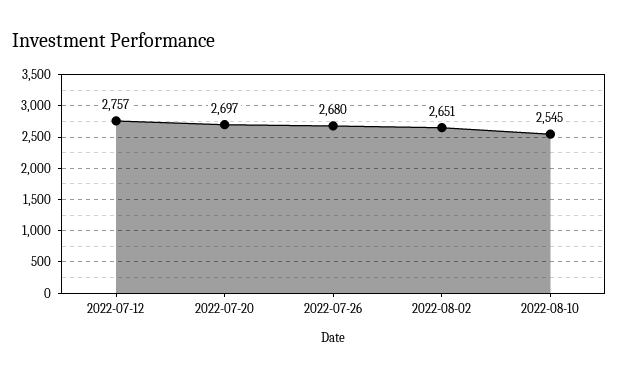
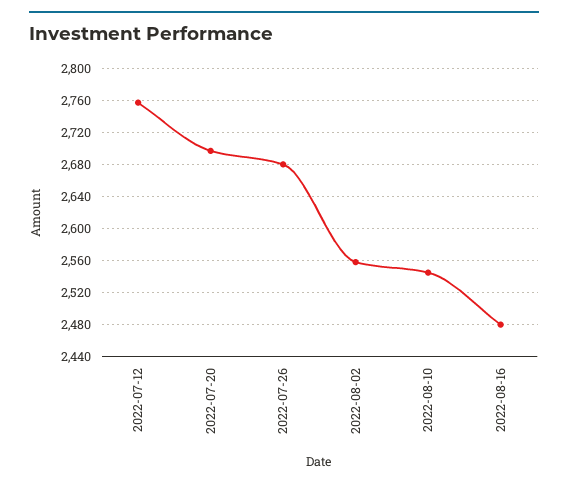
2022-08-02: 2651 -> 2560
2022-08-16: none -> 2480

